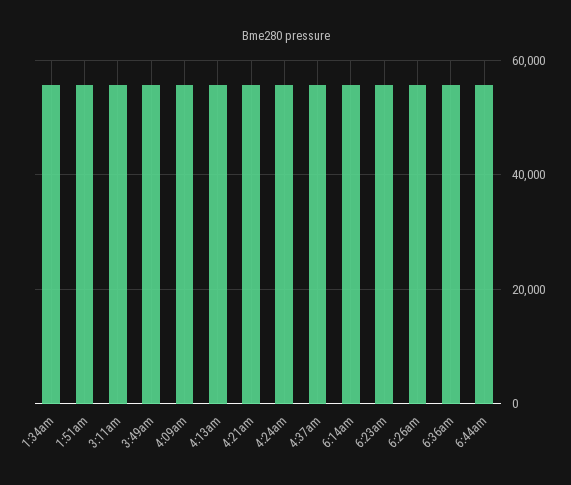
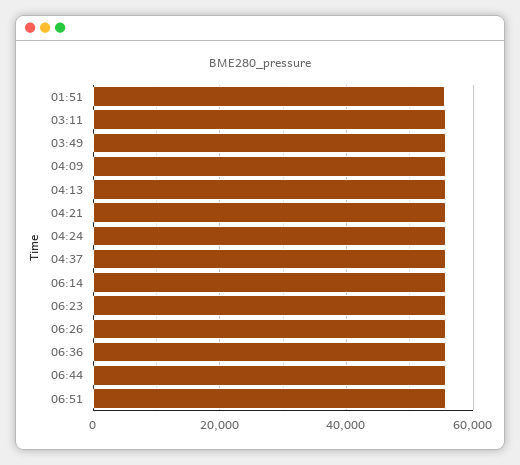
1:34am: 56000 -> none
06:51: none -> 56000

